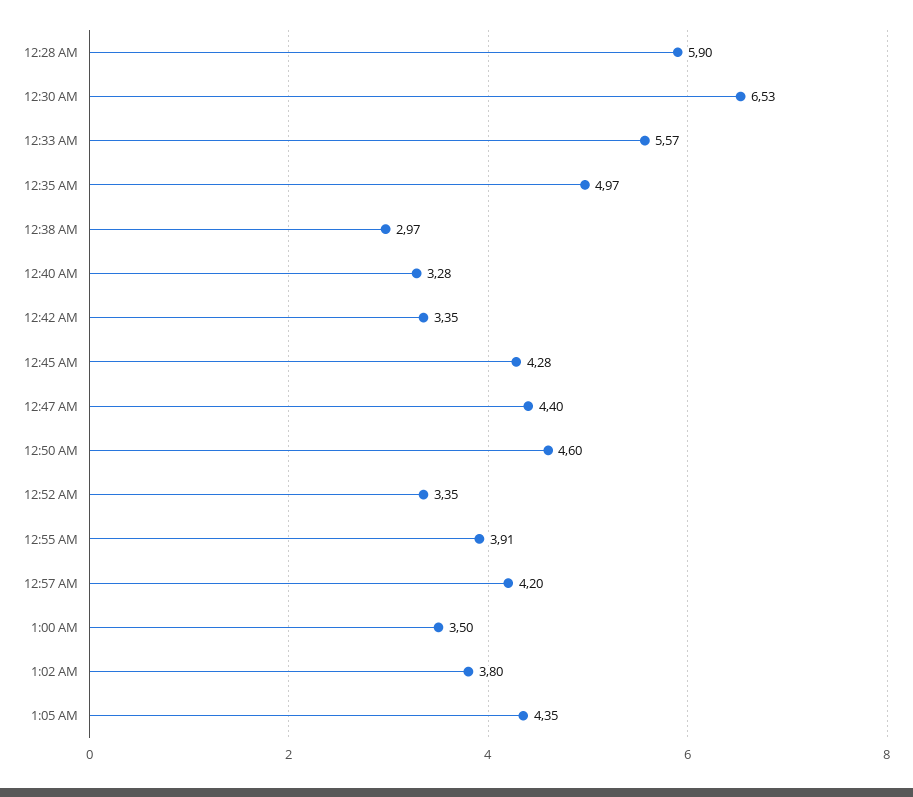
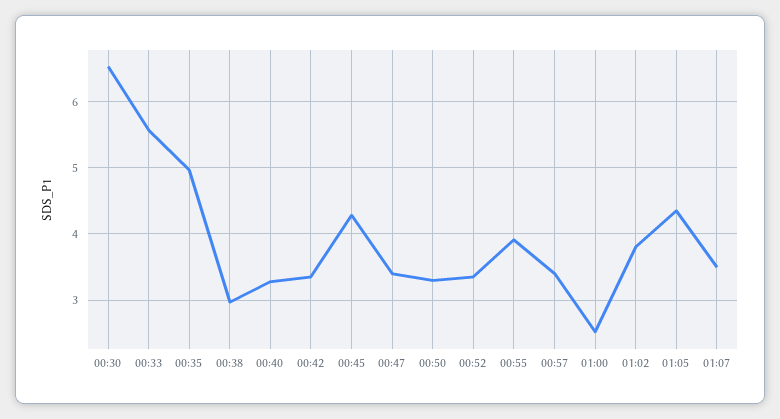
12:28 AM: 5.9 -> none
12:47 AM: 4.4 -> 3.4
12:50 AM: 4.6 -> 3.3
12:57 AM: 4.2 -> 3.4
1:00 AM: 3.5 -> 2.5
01:07: none -> 3.5

